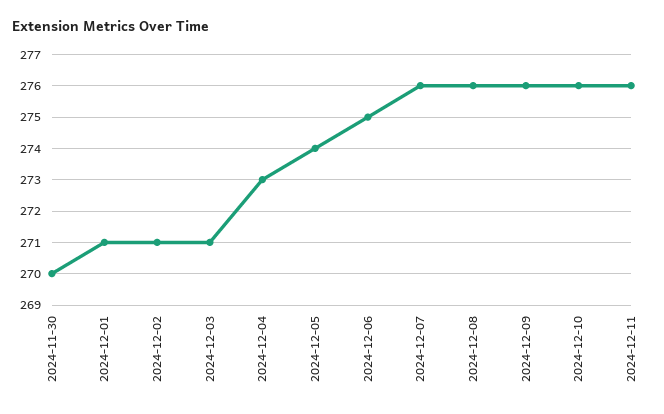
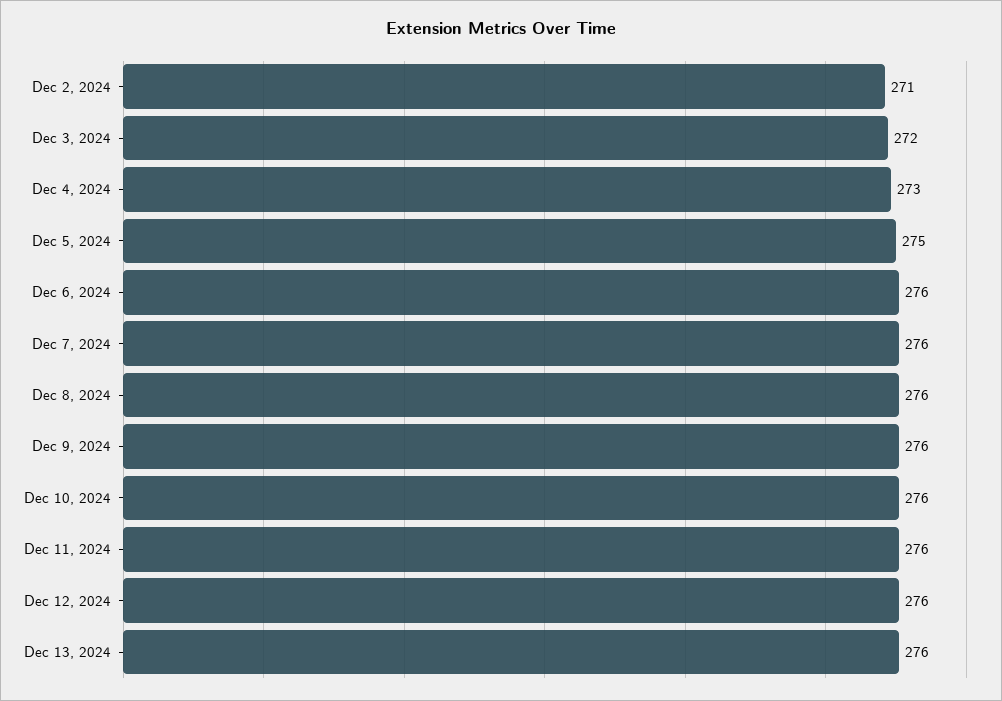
2024-11-30: 270 -> none
2024-12-01: 271 -> none
2024-12-03: 271 -> 272
2024-12-05: 274 -> 275
2024-12-06: 275 -> 276
Dec 12, 2024: none -> 276
Dec 13, 2024: none -> 276

